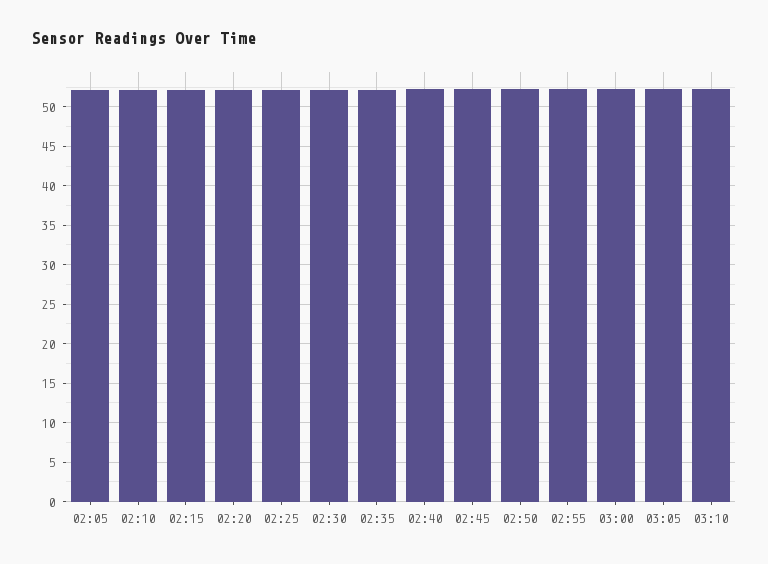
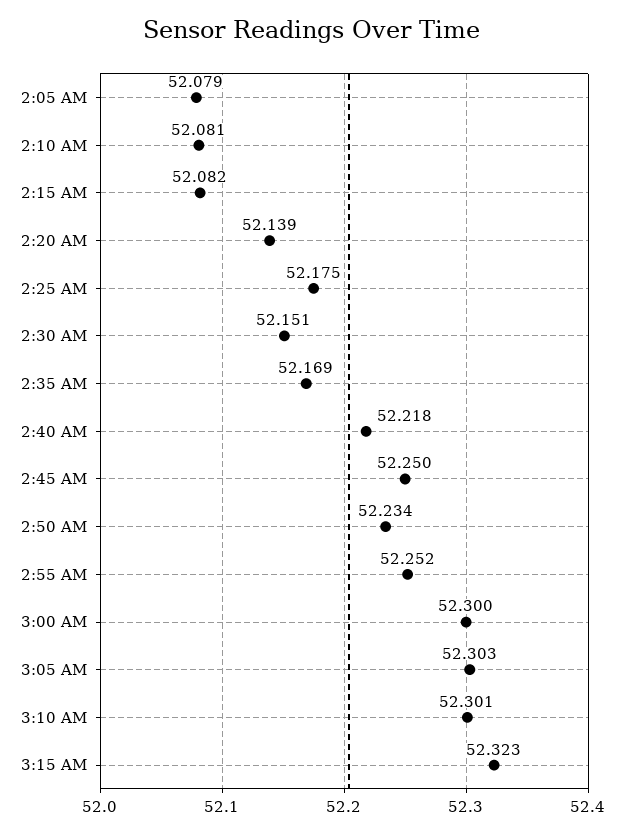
3:15 AM: none -> 52.323

